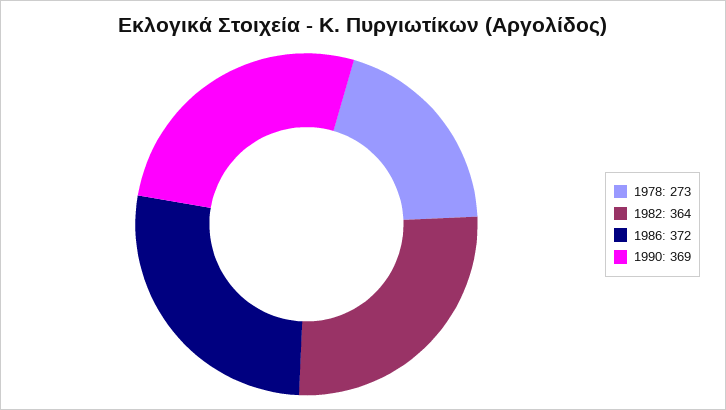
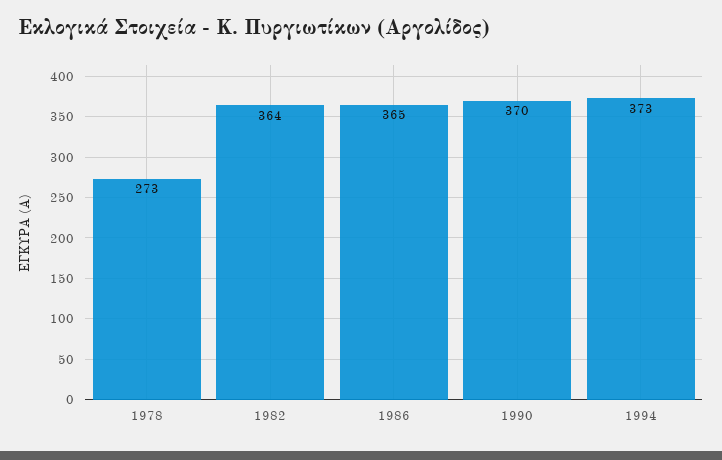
1986: 372 -> 365
1990: 369 -> 370
1994: none -> 373

